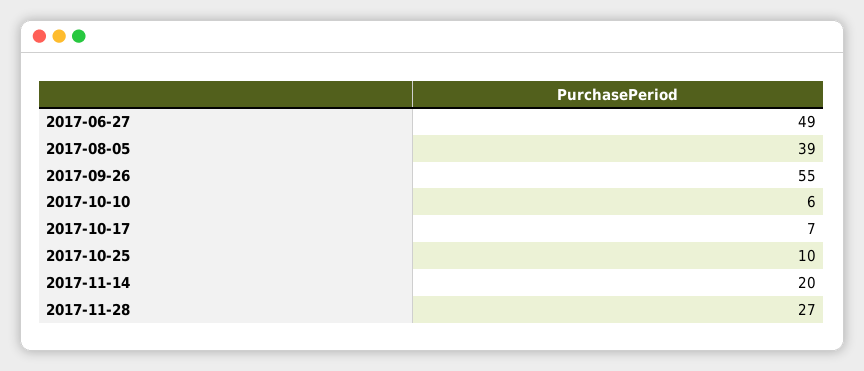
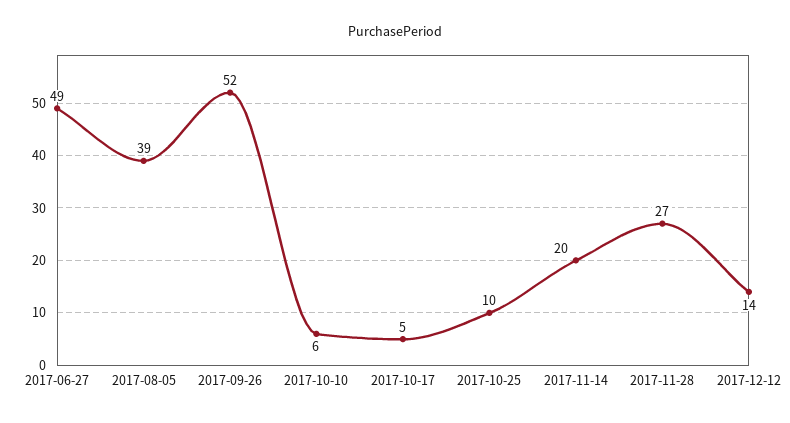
2017-09-26: 55 -> 52
2017-10-17: 7 -> 5
2017-12-12: none -> 14

